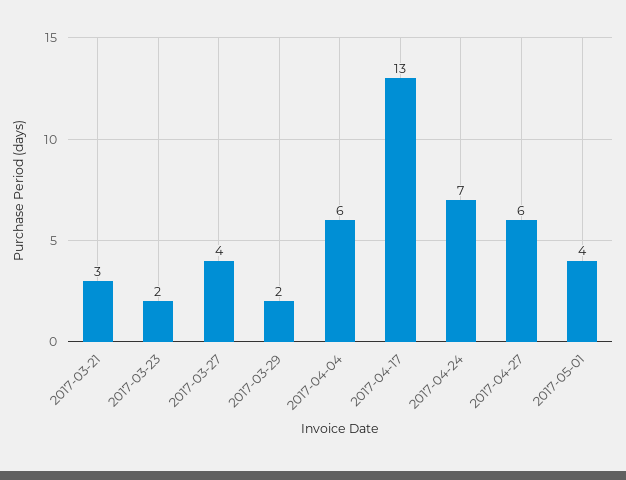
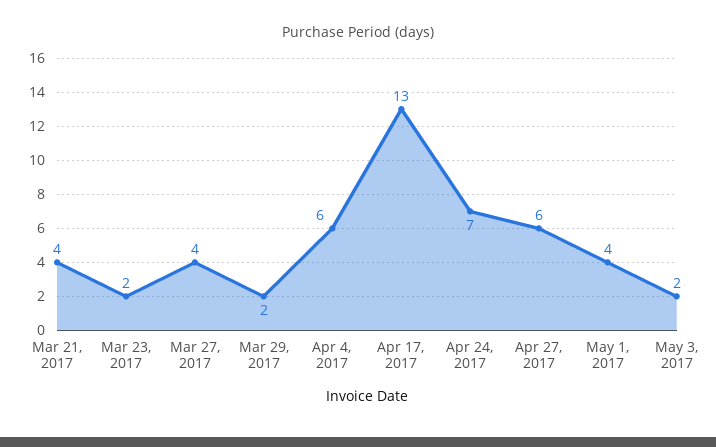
2017-03-21: 3 -> 4
May 3, 2017: none -> 2

